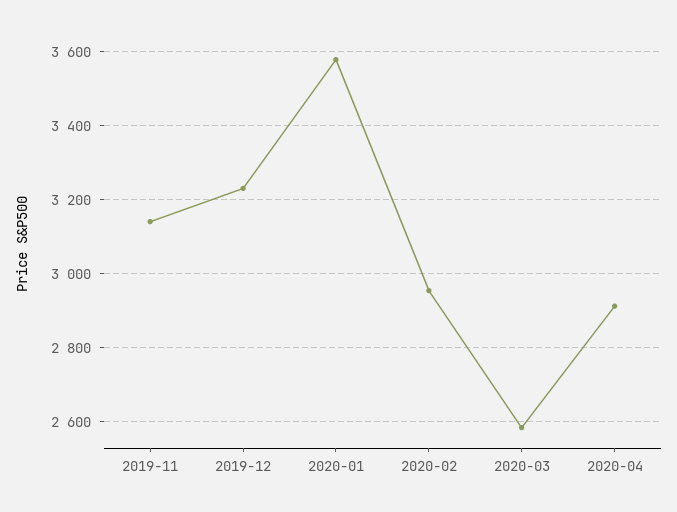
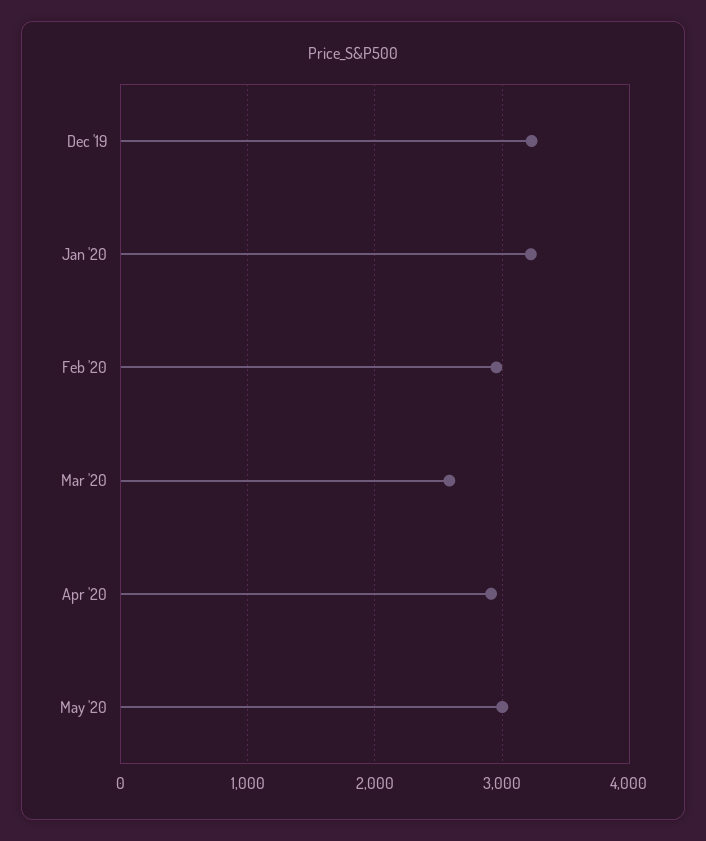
2019-11: 3140 -> none
2020-01: 3580 -> 3200
May '20: none -> 3000

